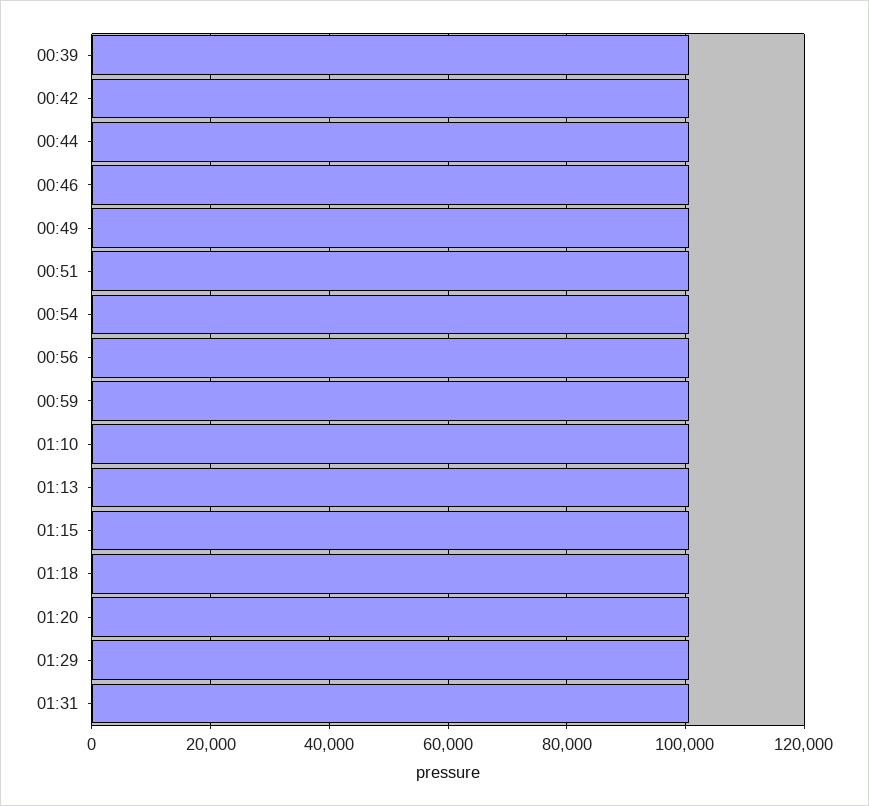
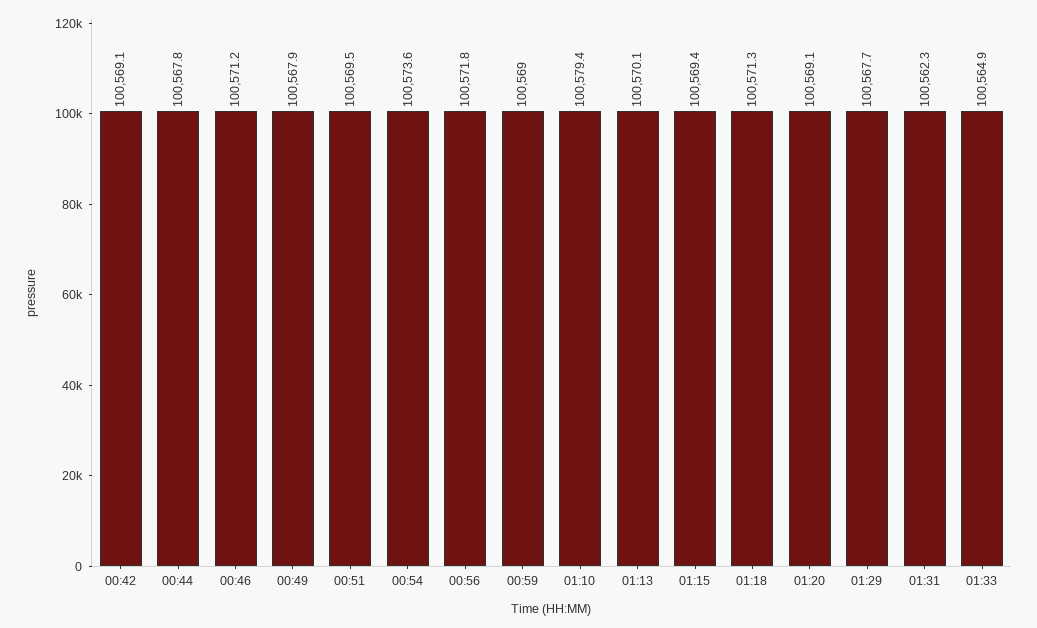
00:39: 100000 -> none
01:33: none -> 100564.9

